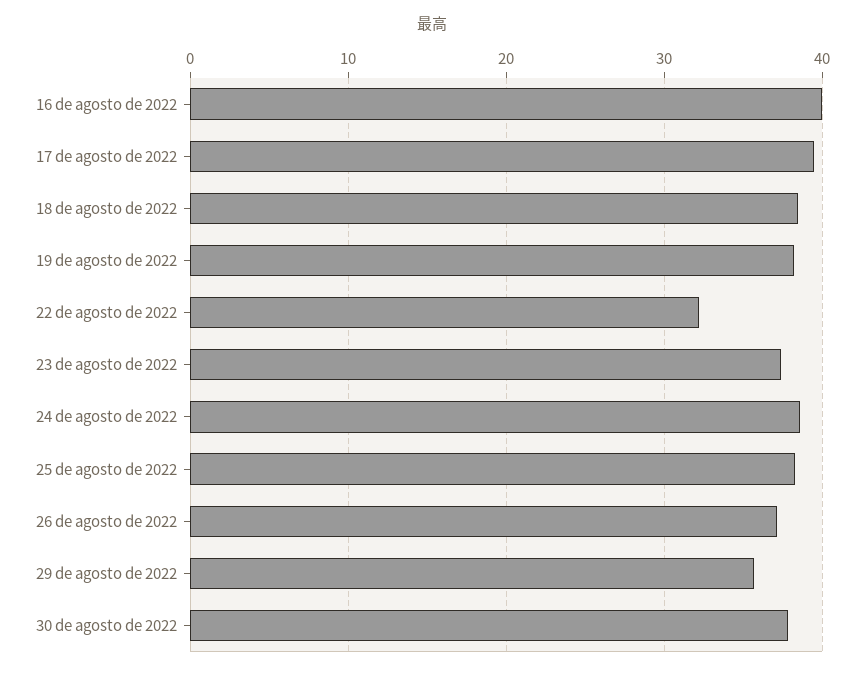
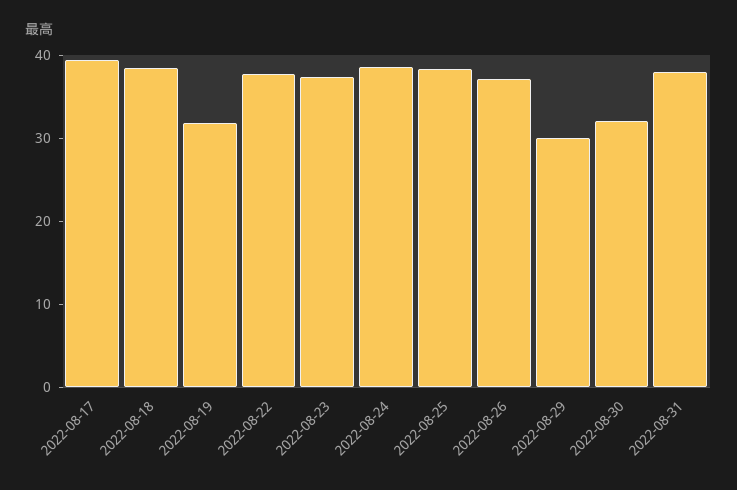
16 de agosto de 2022: 40 -> none
19 de agosto de 2022: 38 -> 32
22 de agosto de 2022: 32 -> 38
29 de agosto de 2022: 36 -> 30
30 de agosto de 2022: 38 -> 32
2022-08-31: none -> 38

